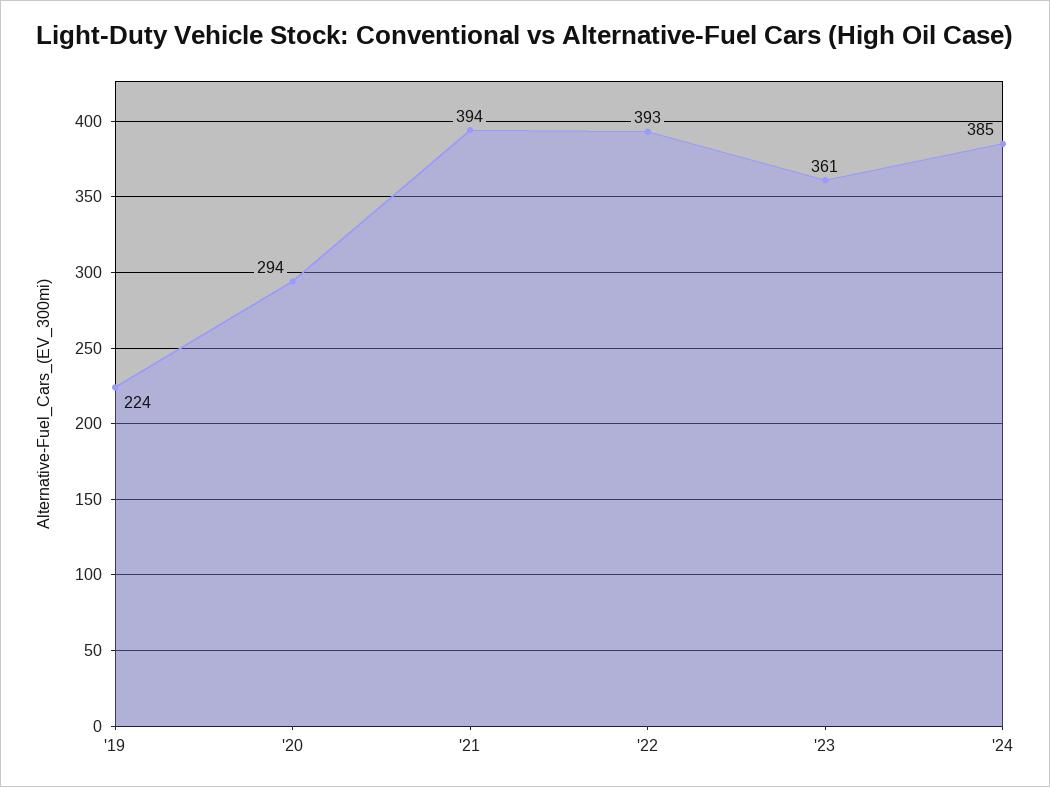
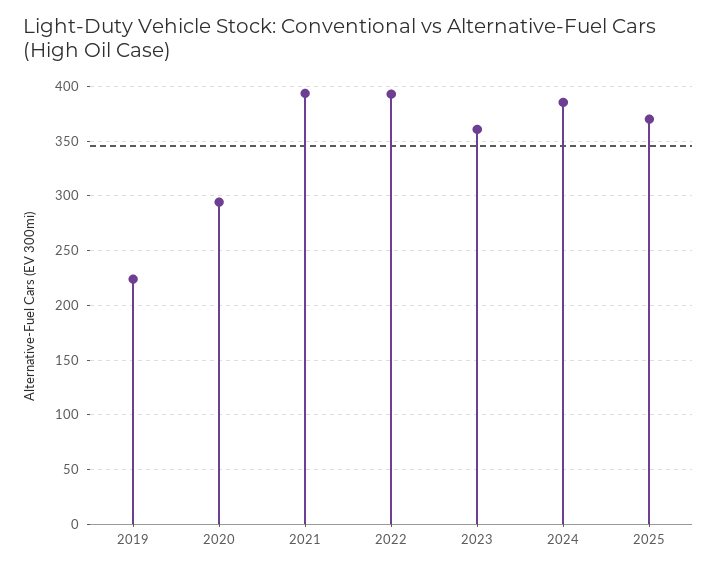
2025: none -> 370

